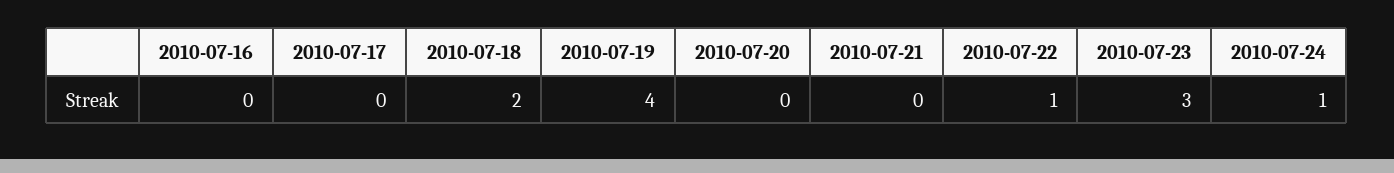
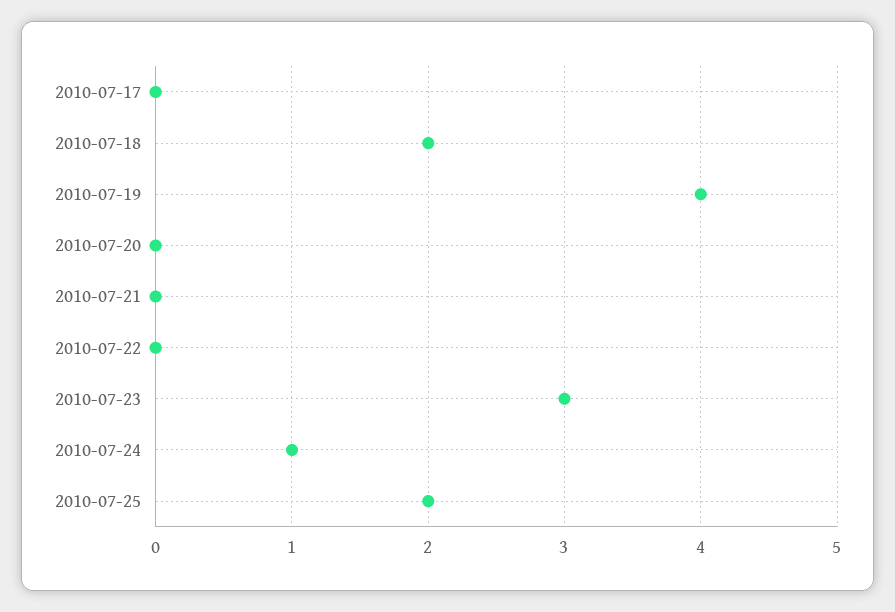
2010-07-16: 0 -> none
2010-07-22: 1 -> 0
2010-07-25: none -> 2

